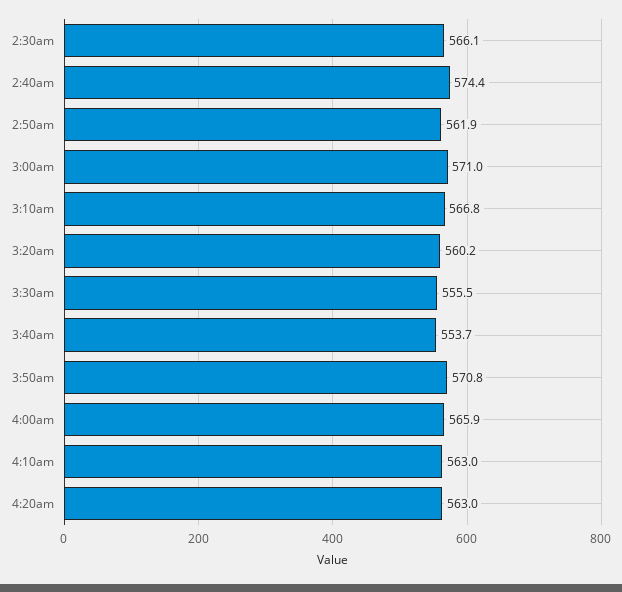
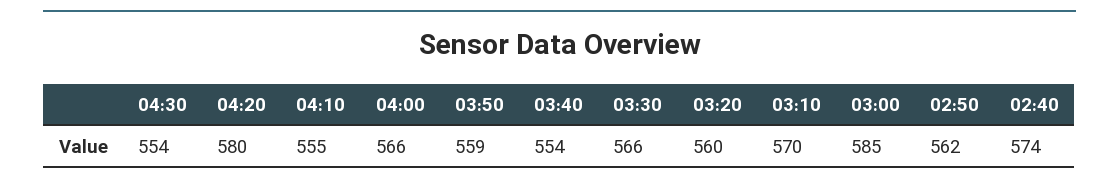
2:30am: 566.1 -> none
3:00am: 571 -> 585
3:10am: 566.8 -> 570
3:30am: 555.5 -> 566
3:50am: 570.8 -> 559
4:10am: 563 -> 555
4:20am: 563 -> 580
04:30: none -> 554

